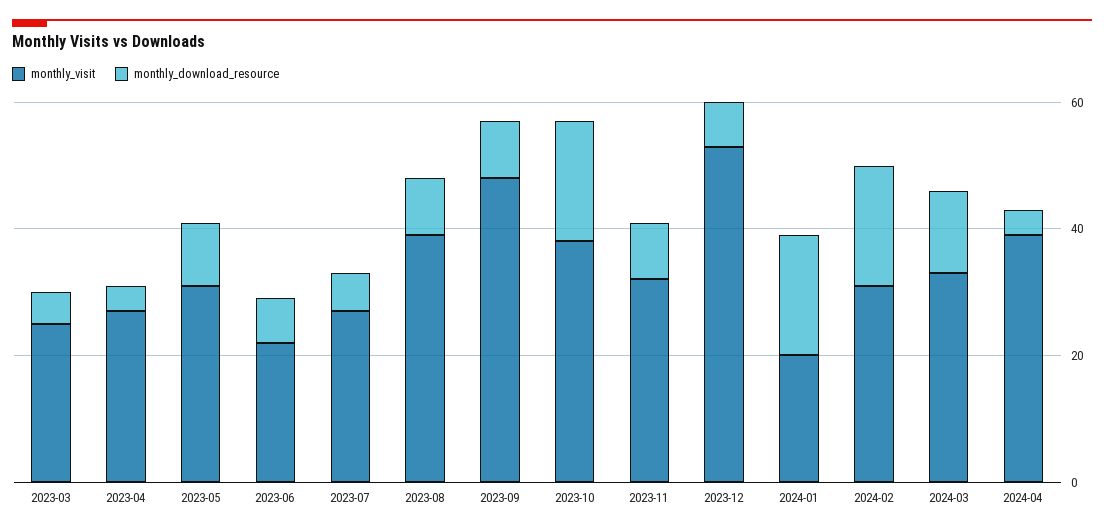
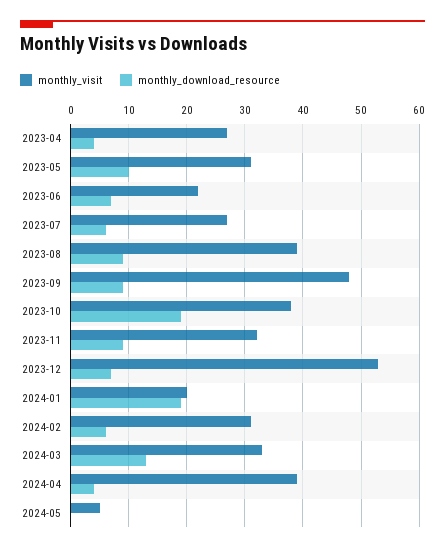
monthly_visit, 2023-03: 25 -> none
monthly_download_resource, 2023-03: 5 -> none
monthly_download_resource, 2024-02: 20 -> 5
monthly_visit, 2024-05: none -> 5
monthly_download_resource, 2024-05: none -> 0

